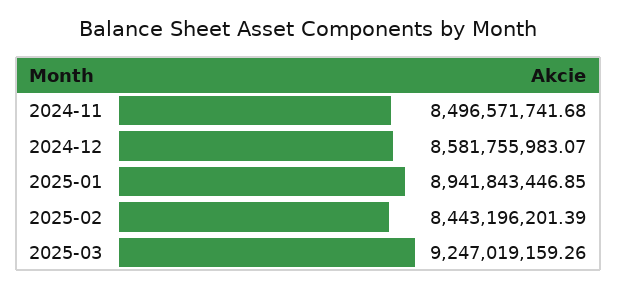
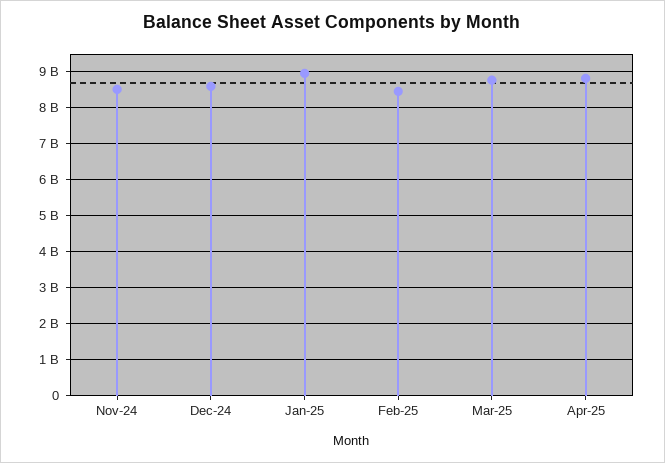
2025-03: 9247019159.26 -> 8800000000
Apr-25: none -> 8800000000

